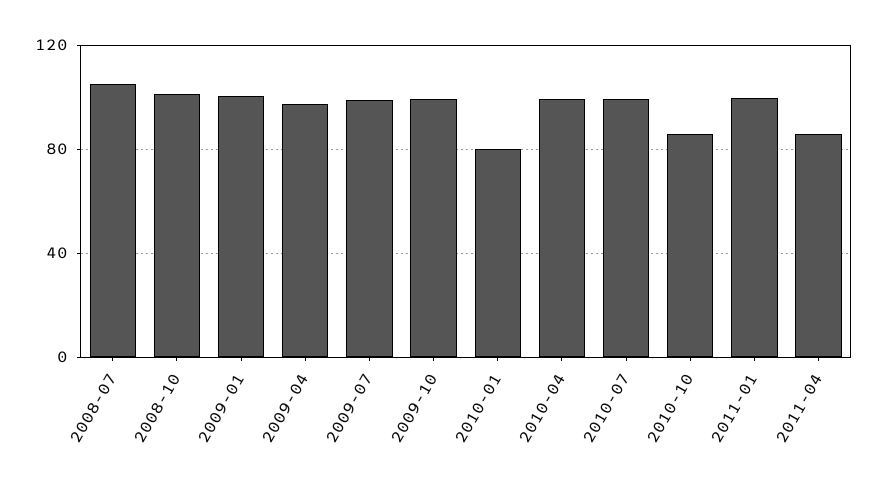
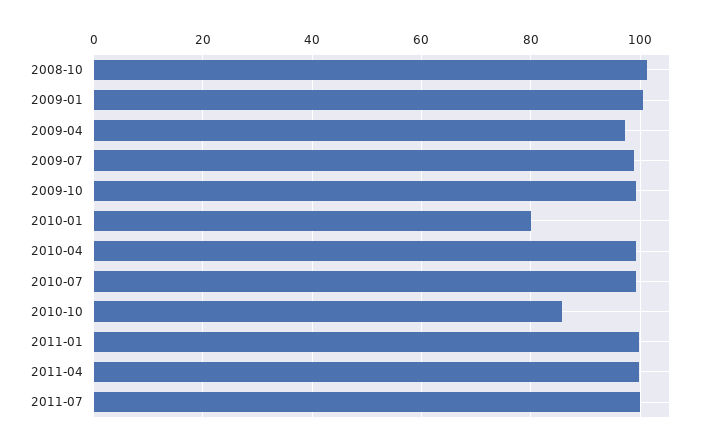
2008-07: 105 -> none
2011-04: 85 -> 100
2011-07: none -> 100

